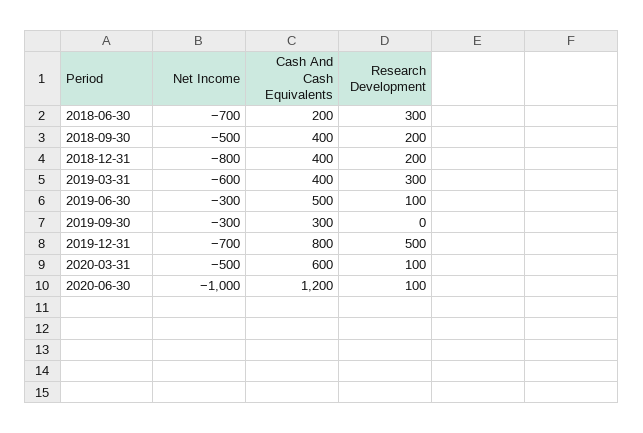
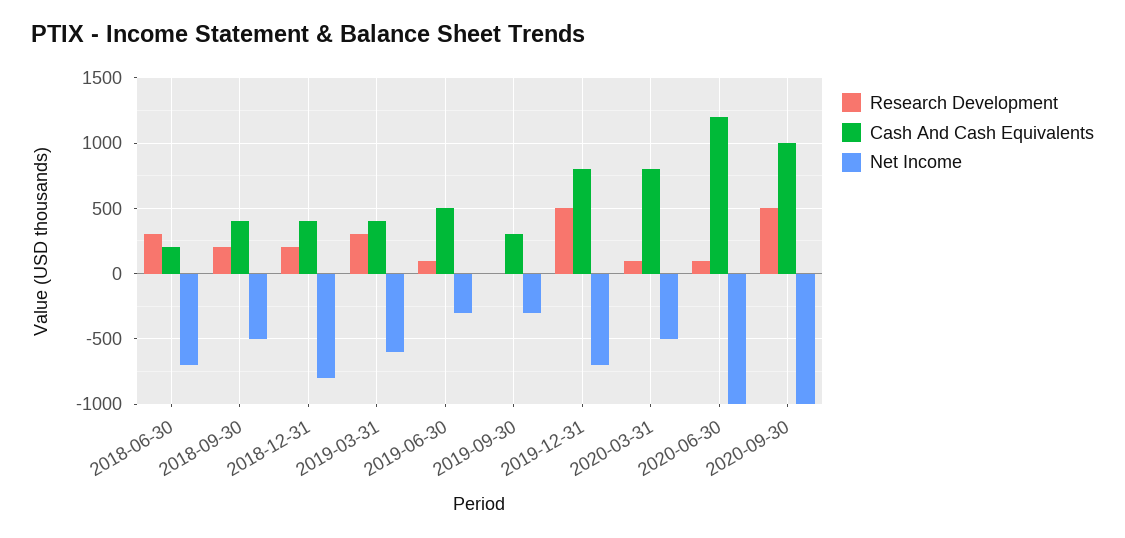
Cash And Cash Equivalents, 2020-03-31: 600 -> 800
Research Development, 2020-09-30: none -> 500
Cash And Cash Equivalents, 2020-09-30: none -> 1000
Net Income, 2020-09-30: none -> -1000

